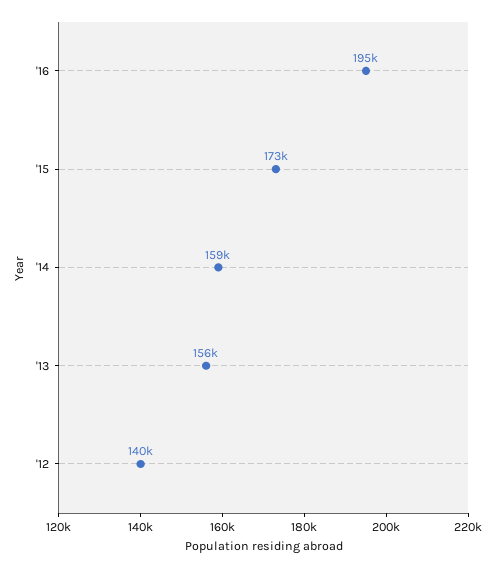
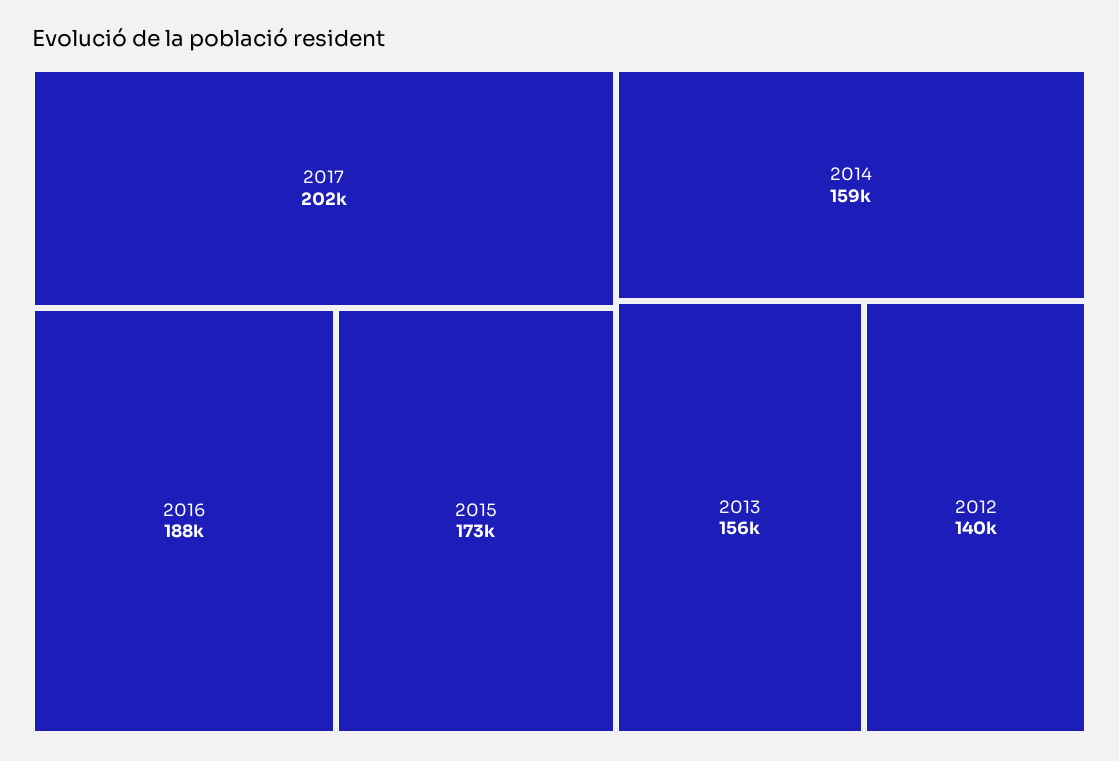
'16: 195000 -> 188000
2017: none -> 202000

